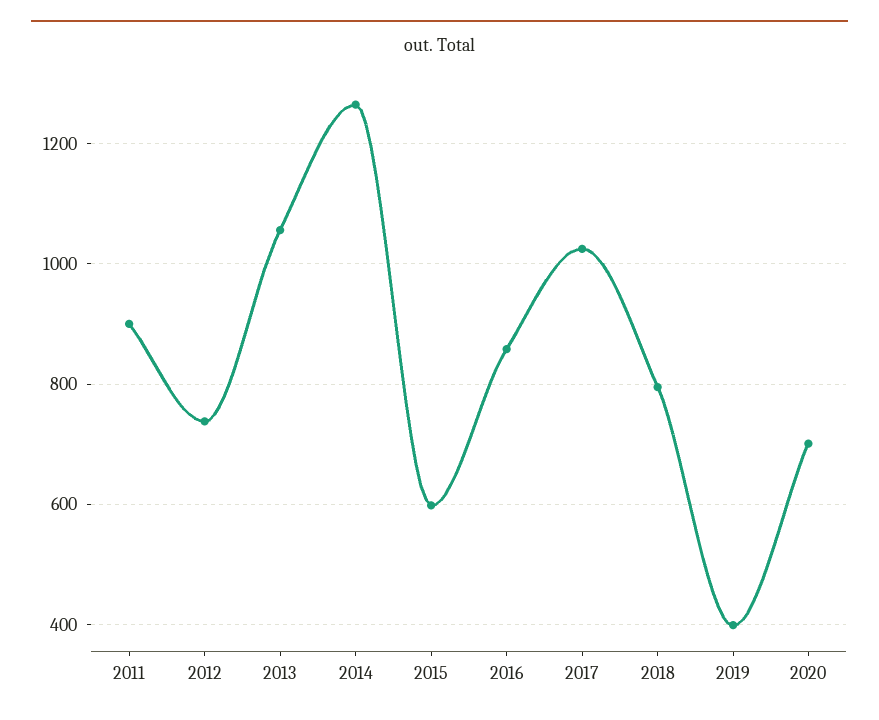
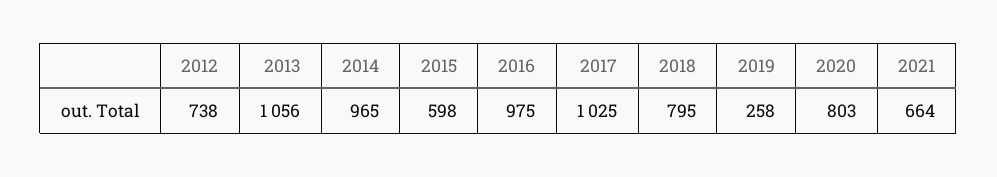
2011: 900 -> none
2014: 1260 -> 965
2016: 860 -> 975
2019: 400 -> 258
2020: 700 -> 803
2021: none -> 664

